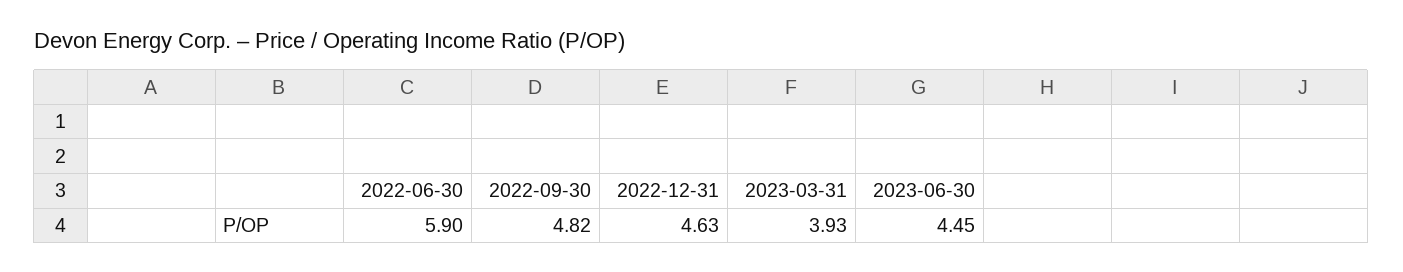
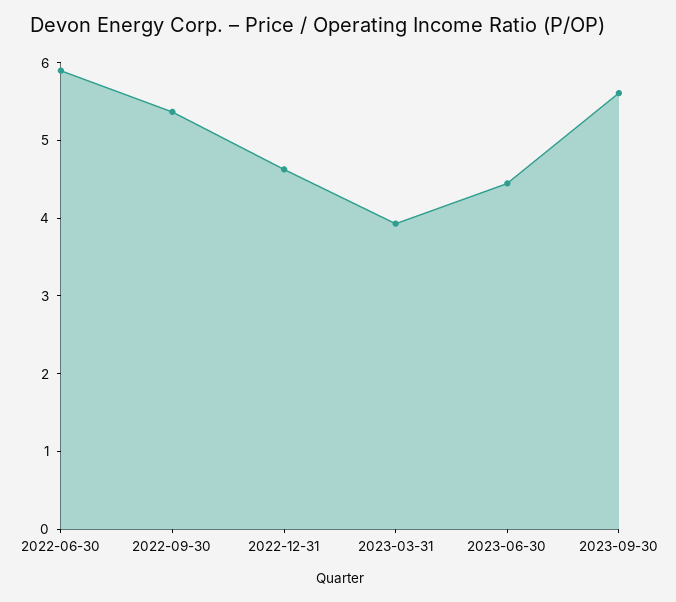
2022-09-30: 4.82 -> 5.4
2023-09-30: none -> 5.6

